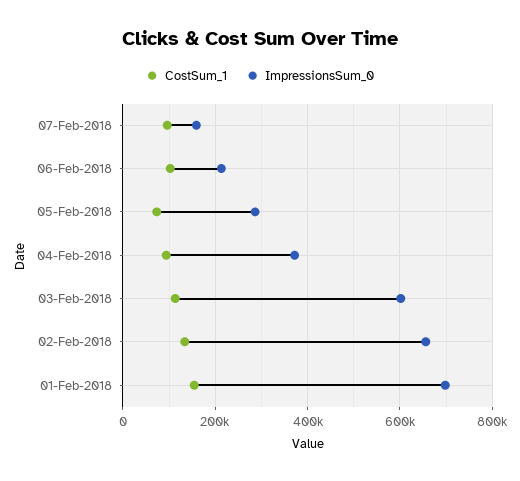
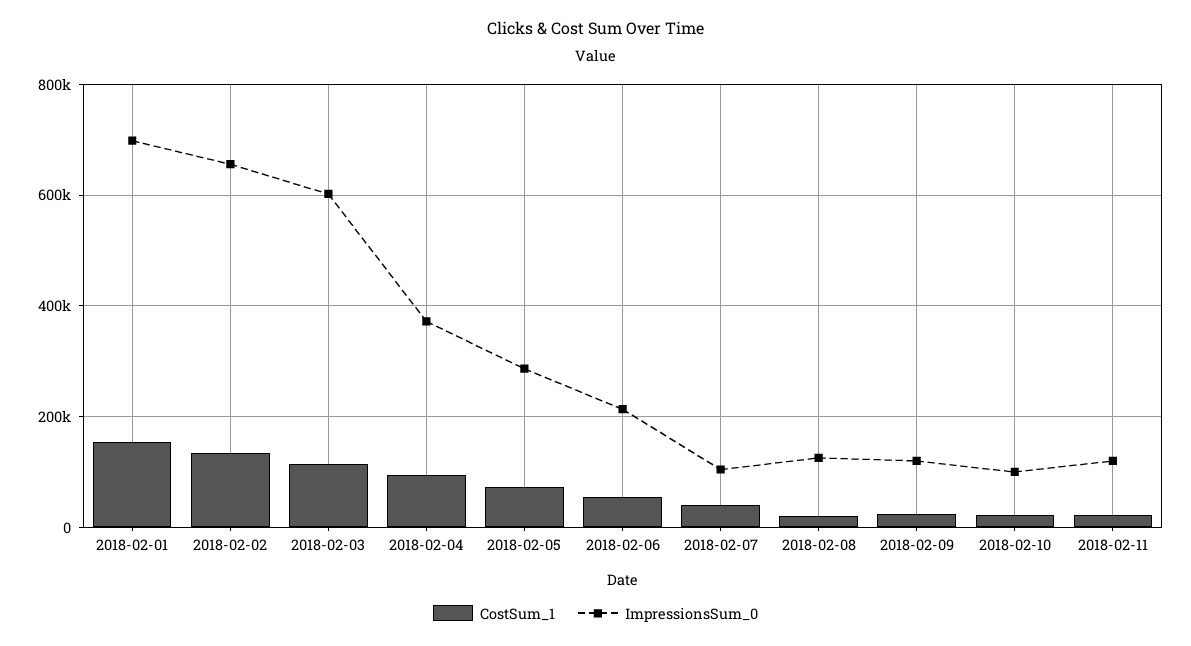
CostSum_1, 07-Feb-2018: 100000 -> 40000
ImpressionsSum_0, 07-Feb-2018: 160000 -> 100000
CostSum_1, 06-Feb-2018: 100000 -> 60000
CostSum_1, 2018-02-08: none -> 20000
ImpressionsSum_0, 2018-02-08: none -> 120000
CostSum_1, 2018-02-09: none -> 20000
ImpressionsSum_0, 2018-02-09: none -> 120000
CostSum_1, 2018-02-10: none -> 20000
ImpressionsSum_0, 2018-02-10: none -> 100000
CostSum_1, 2018-02-11: none -> 20000
ImpressionsSum_0, 2018-02-11: none -> 120000

